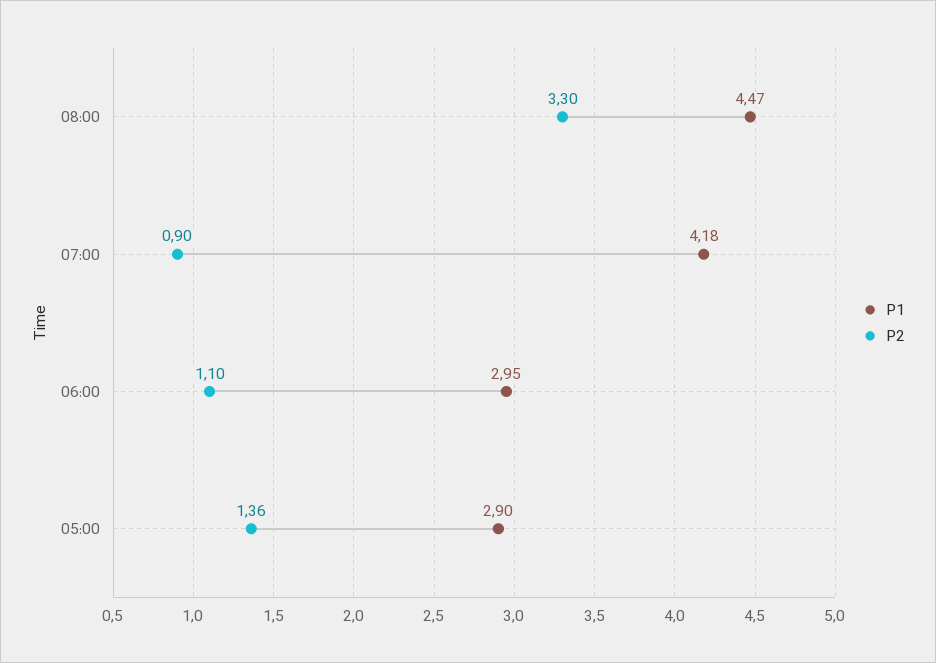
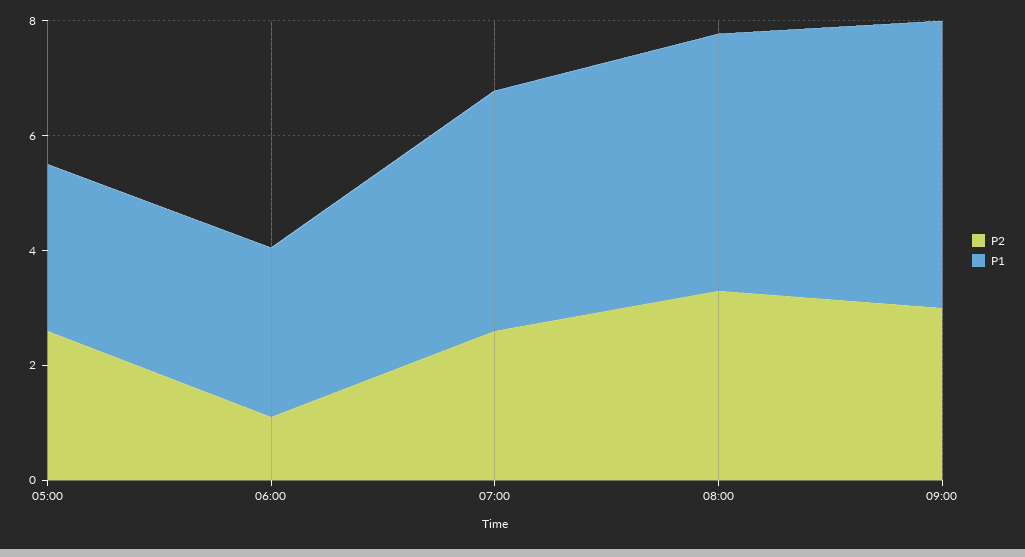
P2, 07:00: 0.9 -> 2.5
P2, 05:00: 1.36 -> 2.5
P2, 09:00: none -> 3
P1, 09:00: none -> 5

